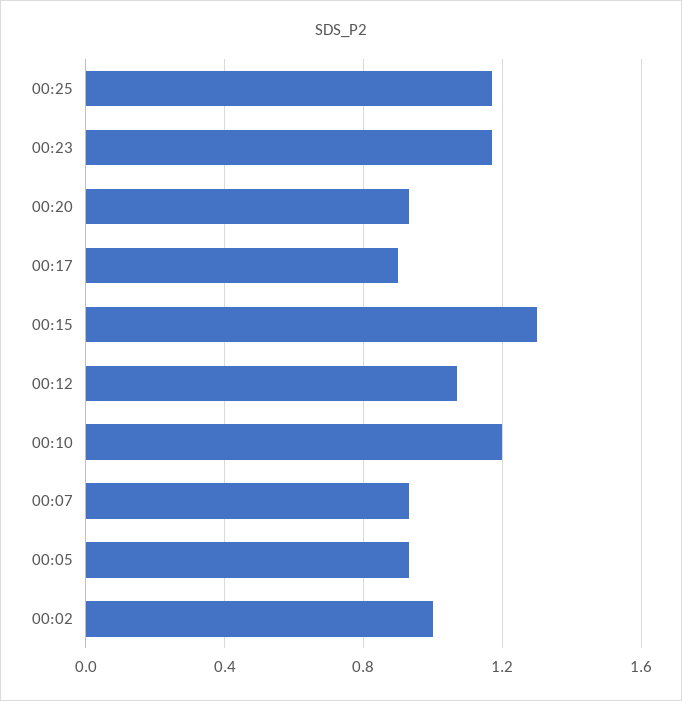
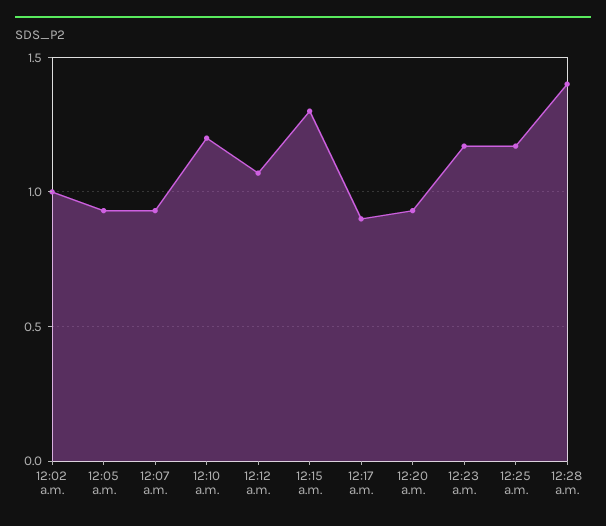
12:28 a.m.: none -> 1.4

